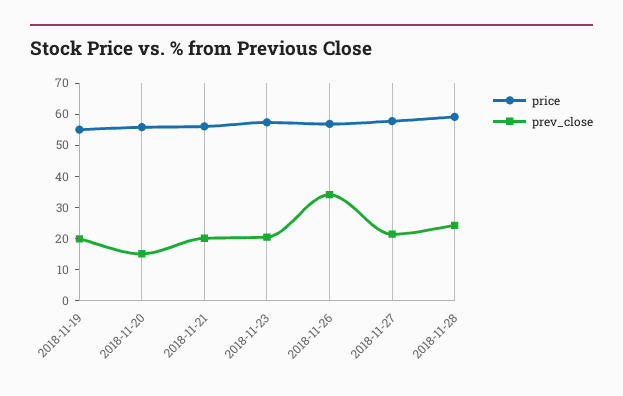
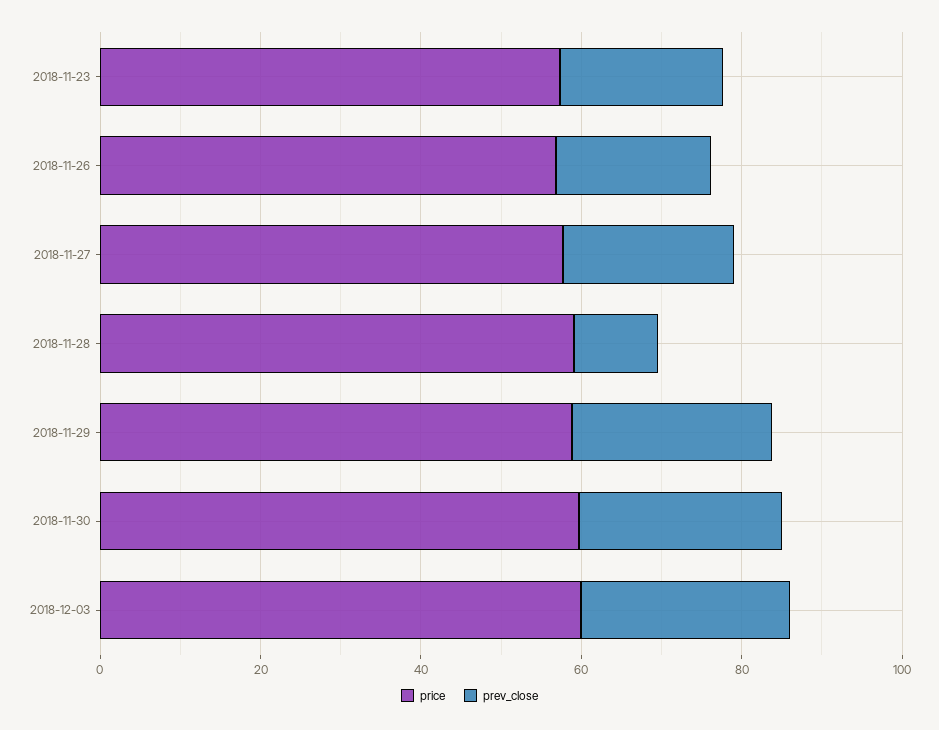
price, 2018-11-19: 55 -> none
prev_close, 2018-11-19: 20 -> none
price, 2018-11-20: 55 -> none
prev_close, 2018-11-20: 15 -> none
price, 2018-11-21: 55 -> none
prev_close, 2018-11-21: 20 -> none
prev_close, 2018-11-26: 35 -> 20
prev_close, 2018-11-28: 25 -> 10
price, 2018-11-29: none -> 60
prev_close, 2018-11-29: none -> 25
price, 2018-11-30: none -> 60
prev_close, 2018-11-30: none -> 25
price, 2018-12-03: none -> 60
prev_close, 2018-12-03: none -> 25

